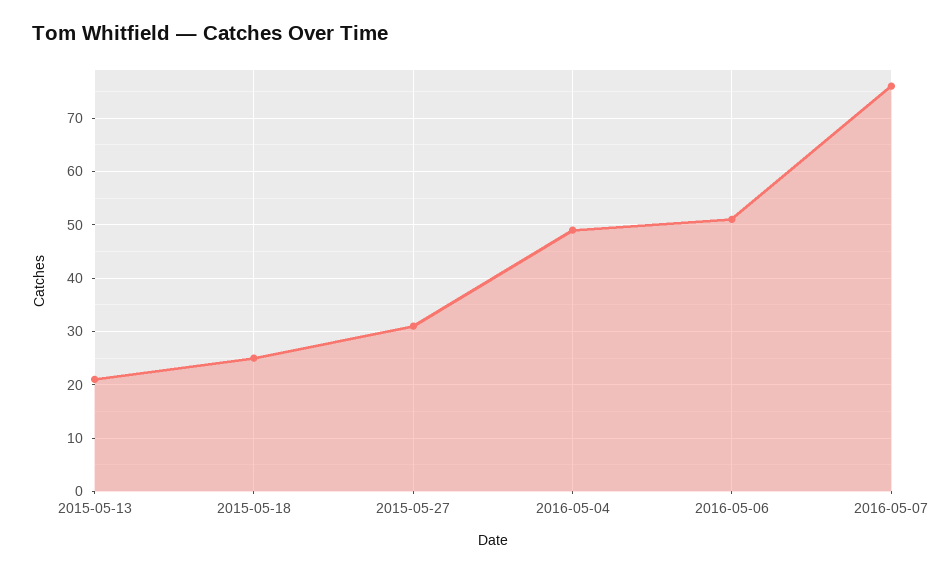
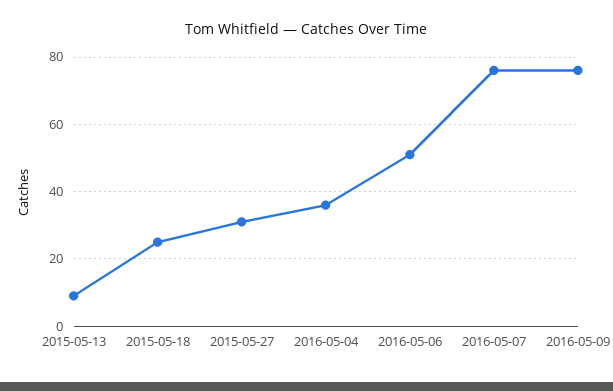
2015-05-13: 20 -> 10
2016-05-04: 50 -> 35
2016-05-09: none -> 75

